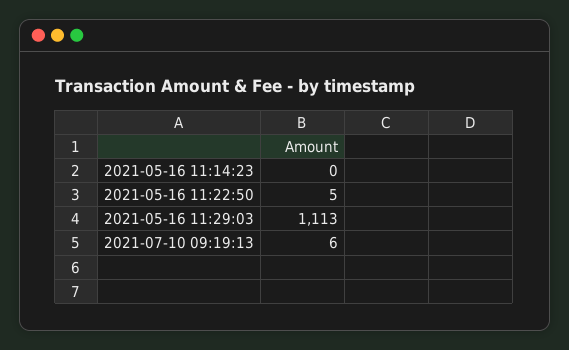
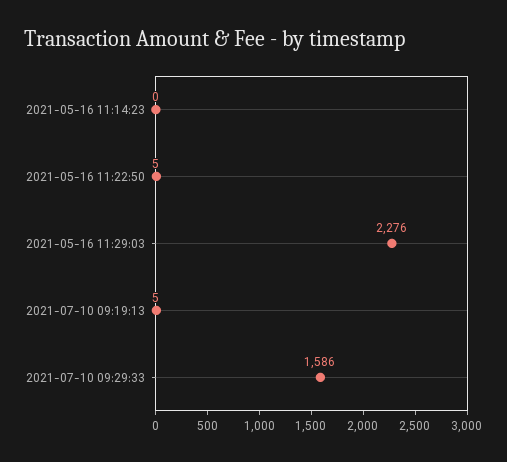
2021-05-16 11:29:03: 1113 -> 2276
2021-07-10 09:19:13: 6 -> 5
2021-07-10 09:29:33: none -> 1586

